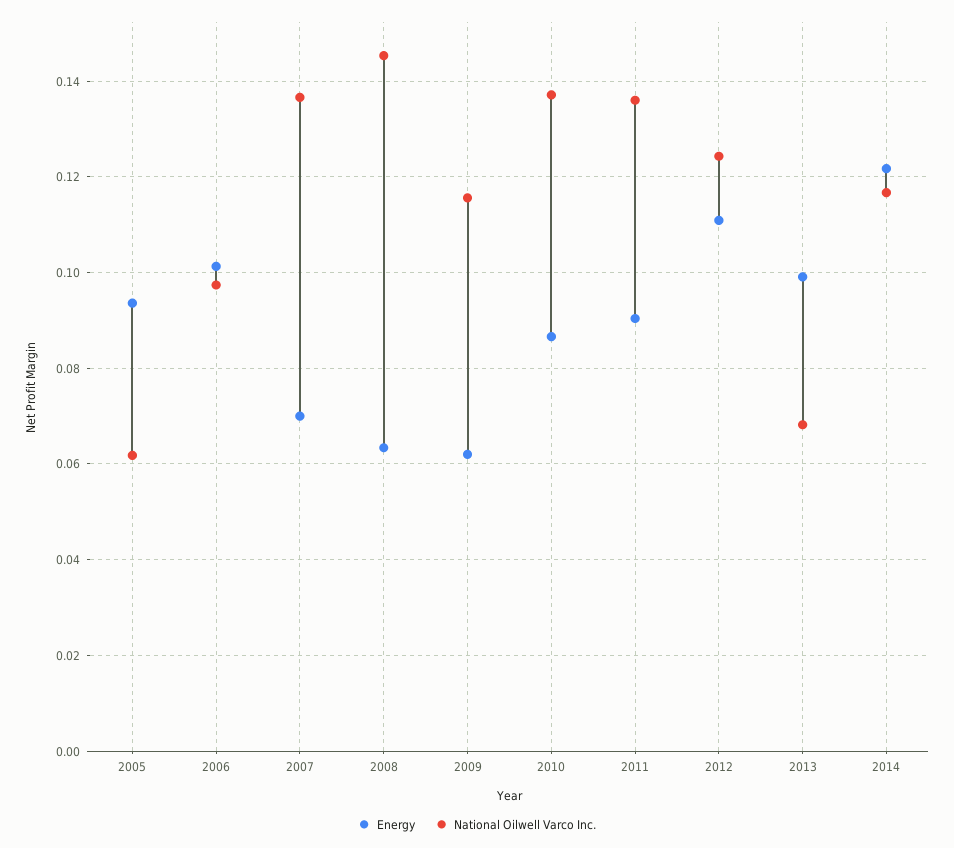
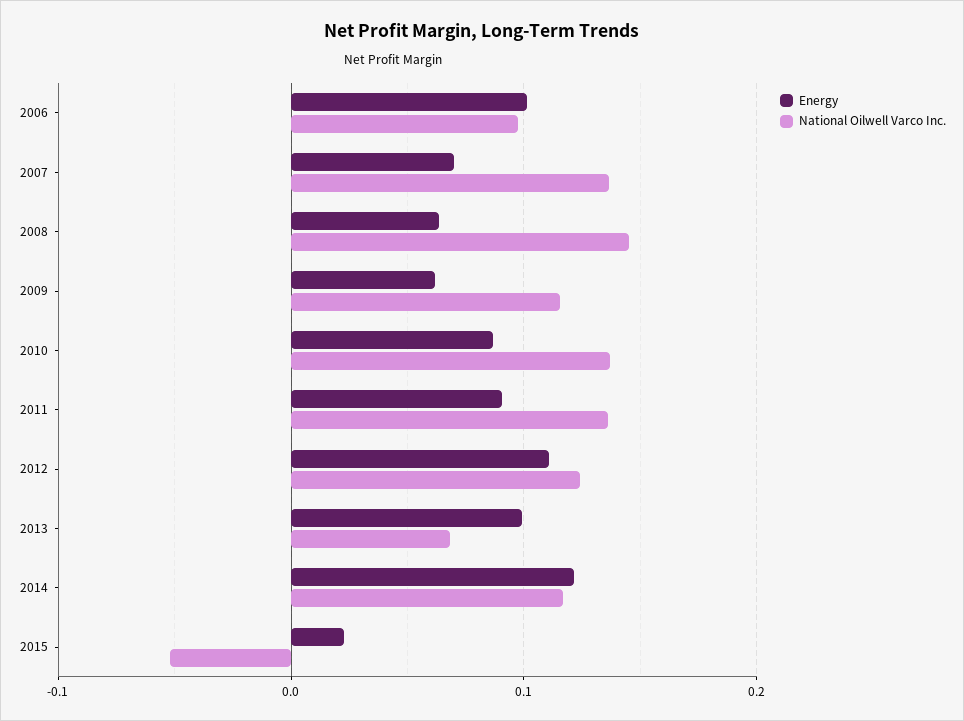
Energy, 2005: 0.094 -> none
National Oilwell Varco Inc., 2005: 0.062 -> none
Energy, 2015: none -> 0.02
National Oilwell Varco Inc., 2015: none -> -0.05

